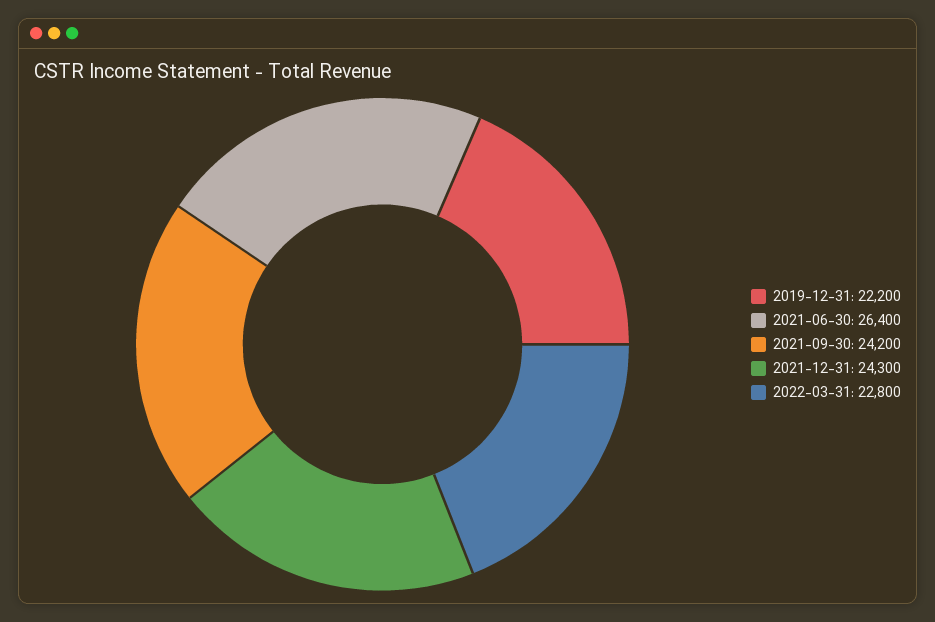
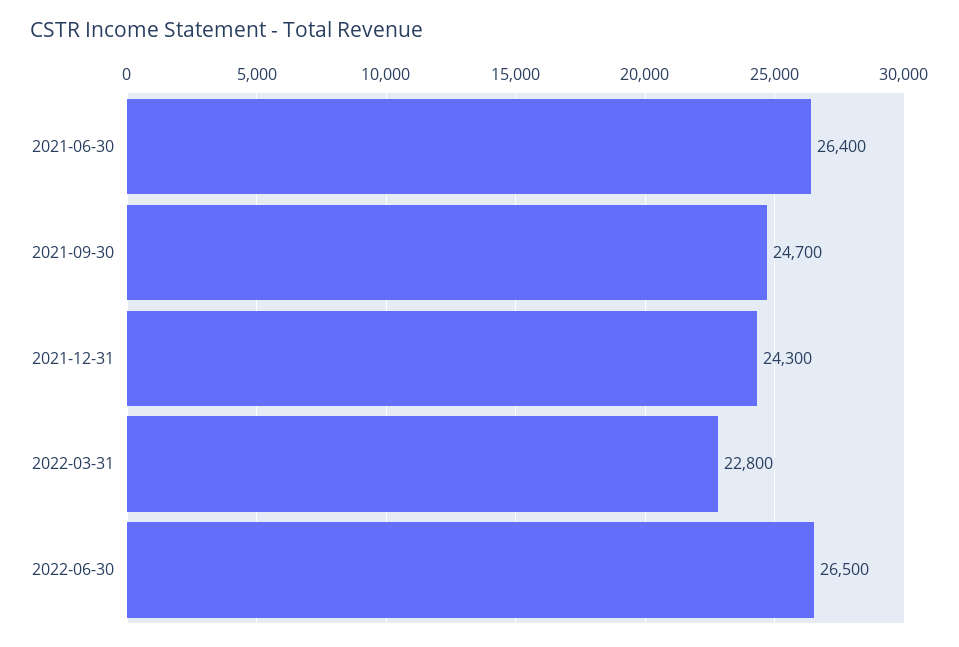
2019-12-31: 22200 -> none
2021-09-30: 24200 -> 24700
2022-06-30: none -> 26500

